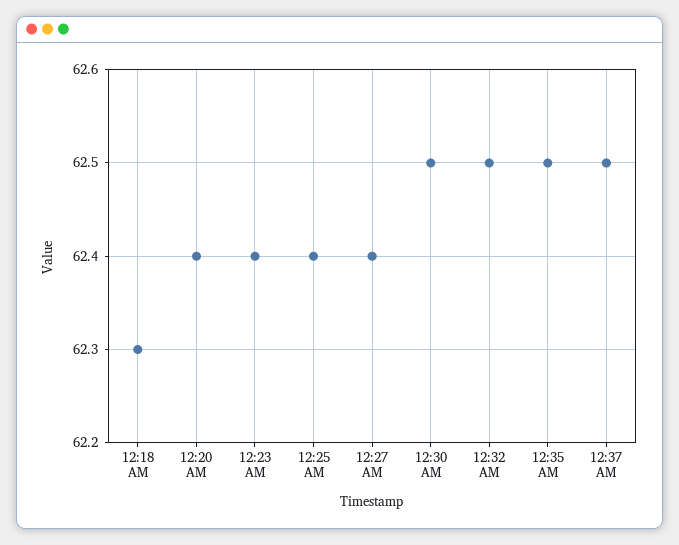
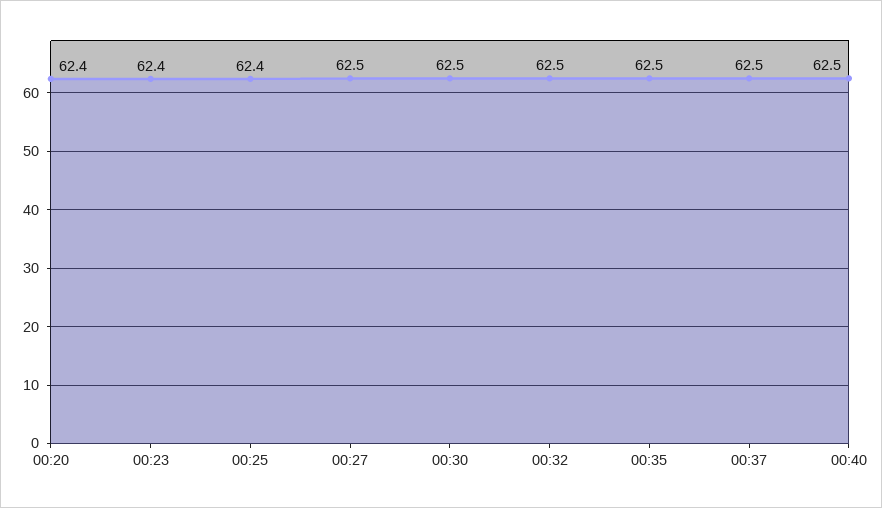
12:18 AM: 62.3 -> none
12:27 AM: 62.4 -> 62.5
00:40: none -> 62.5

